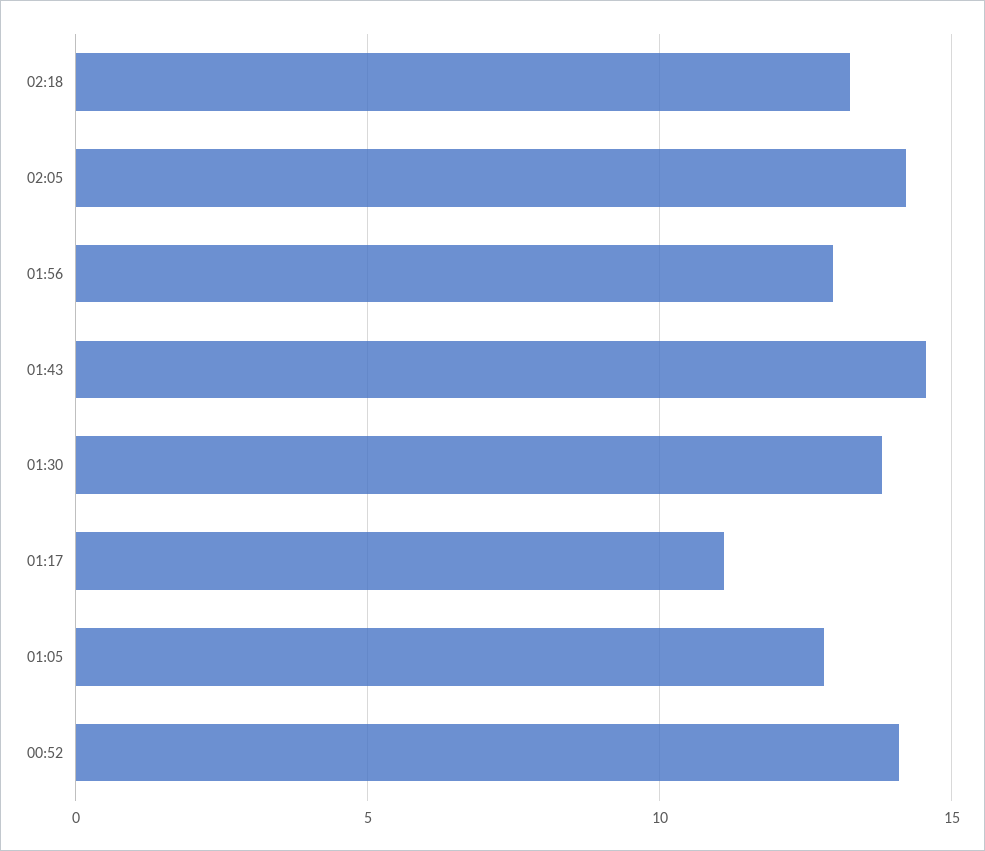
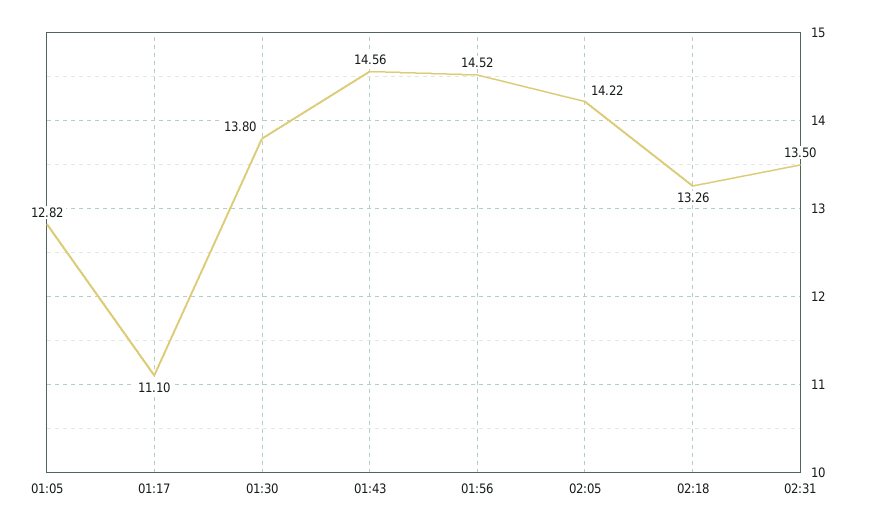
01:56: 13 -> 14.52
00:52: 14 -> none
02:31: none -> 13.5

